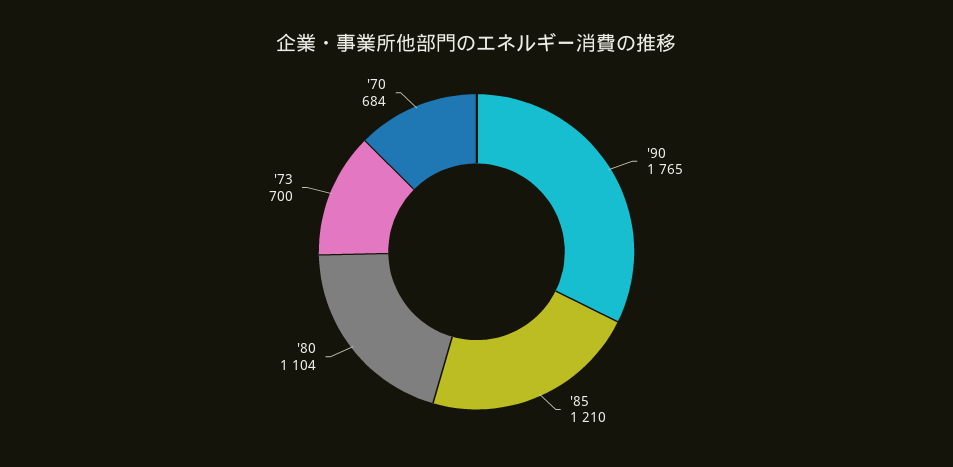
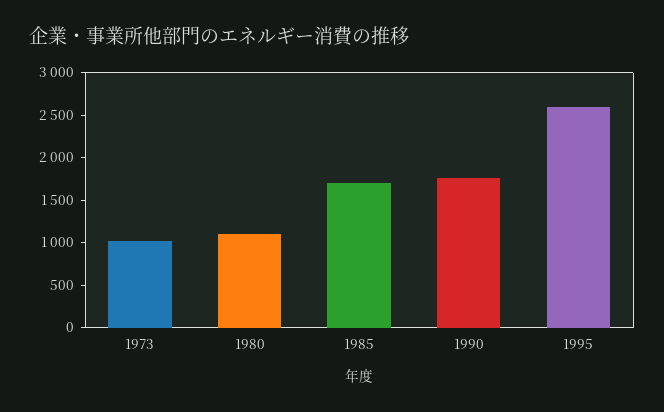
'85: 1210 -> 1700
'73: 700 -> 1000
'70: 684 -> none
1995: none -> 2600

